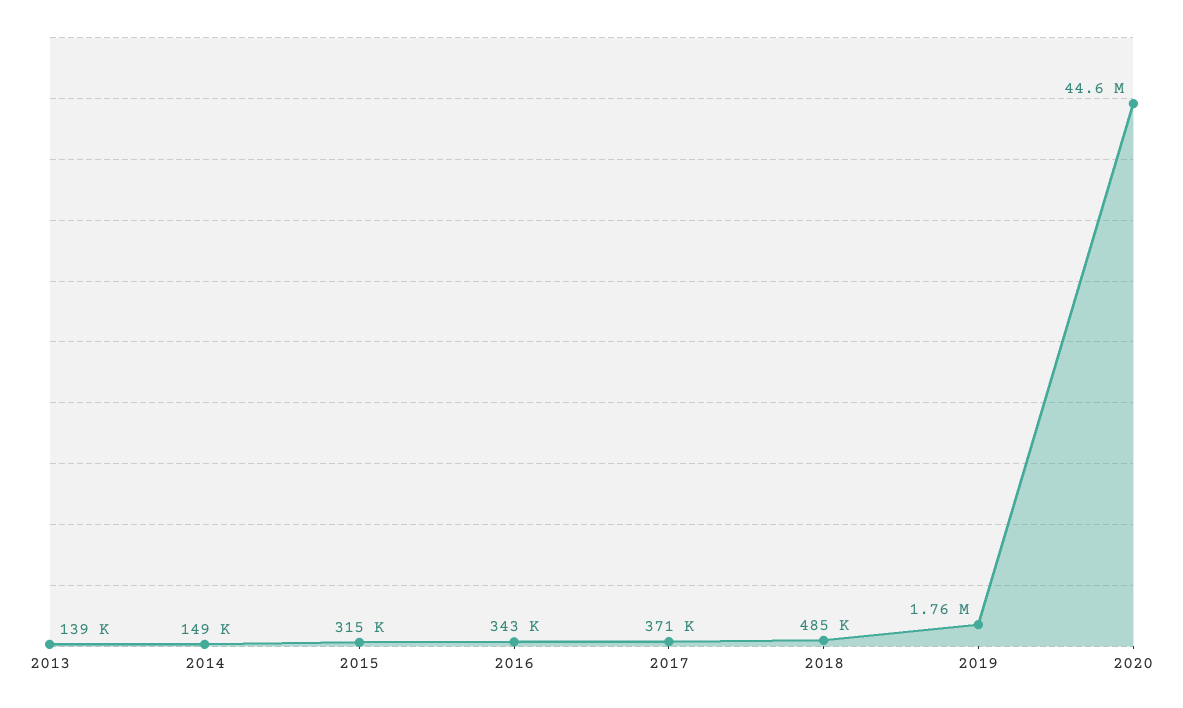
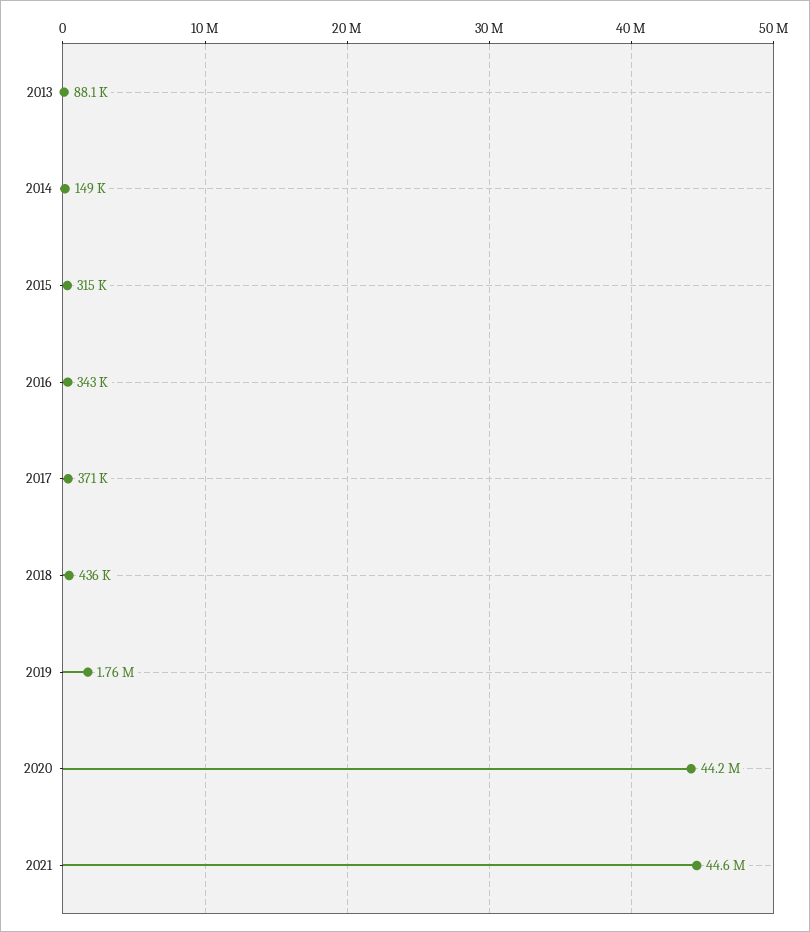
2013: 139000 -> 88100
2018: 485000 -> 436000
2020: 44600000 -> 44200000
2021: none -> 44600000

